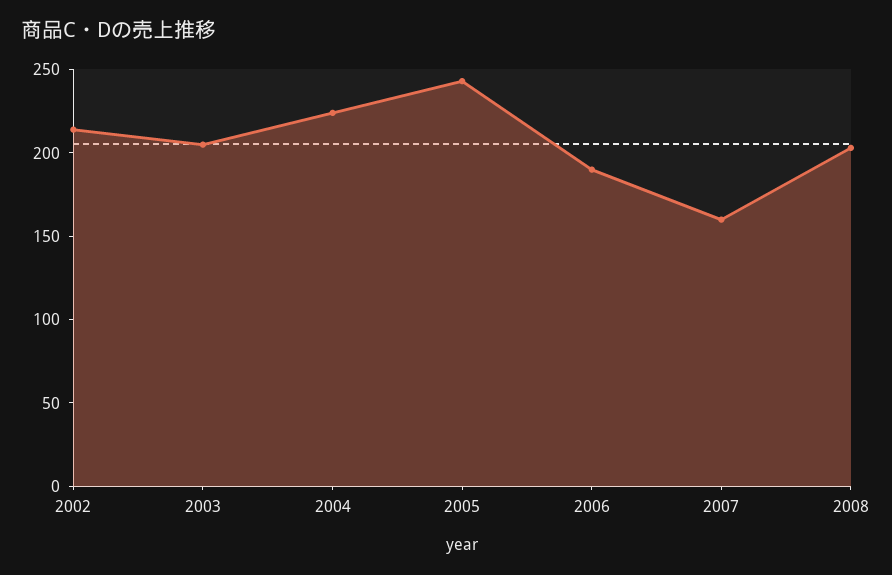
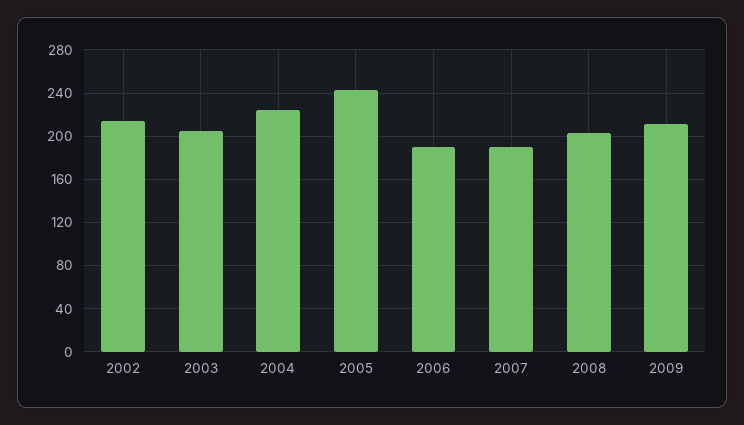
2007: 160 -> 190
2009: none -> 210

